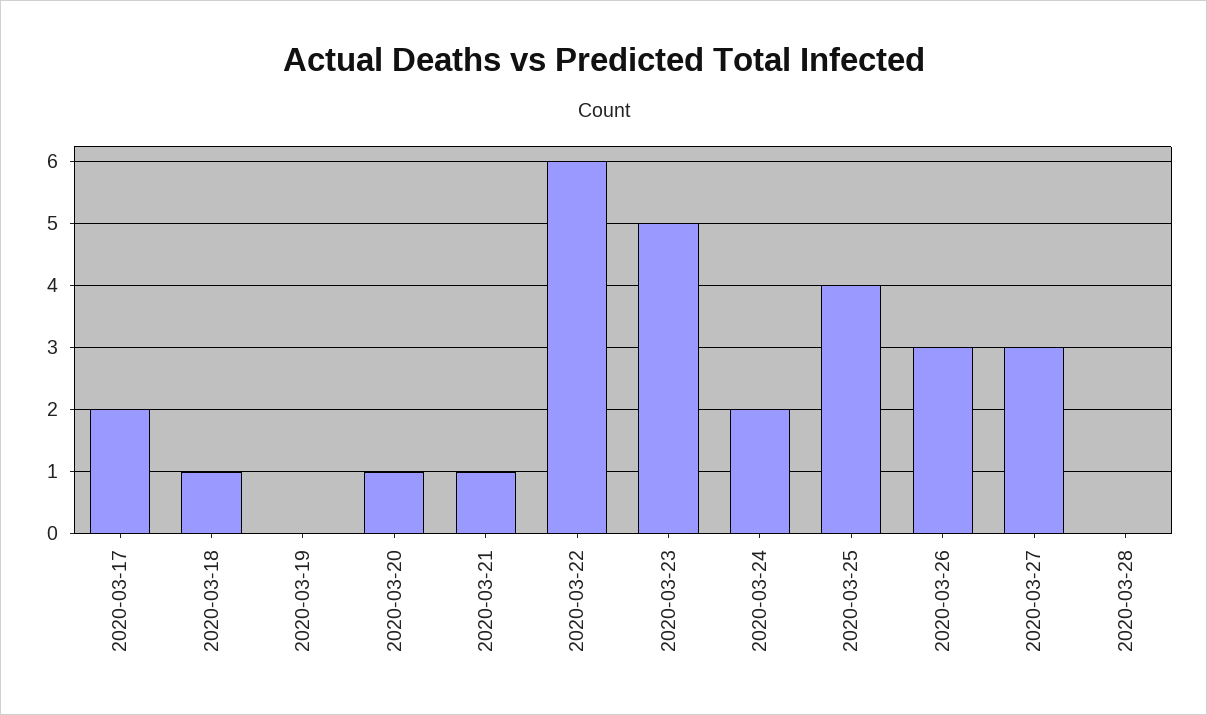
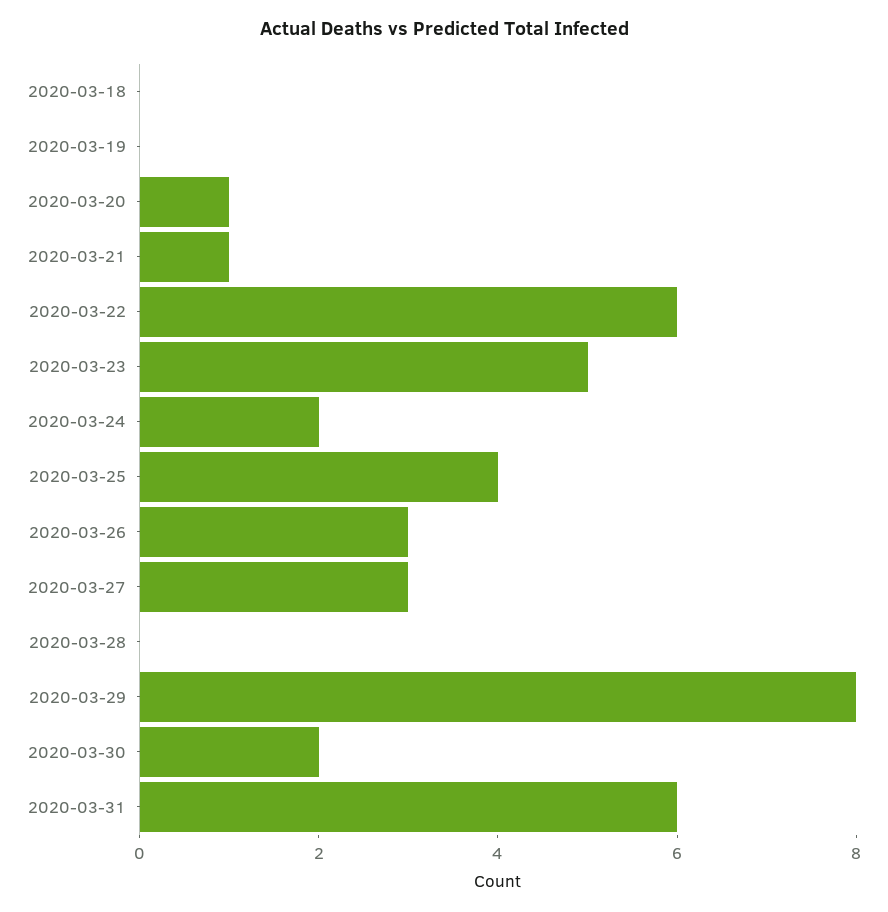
2020-03-17: 2 -> none
2020-03-18: 1 -> 0
2020-03-29: none -> 8
2020-03-30: none -> 2
2020-03-31: none -> 6

